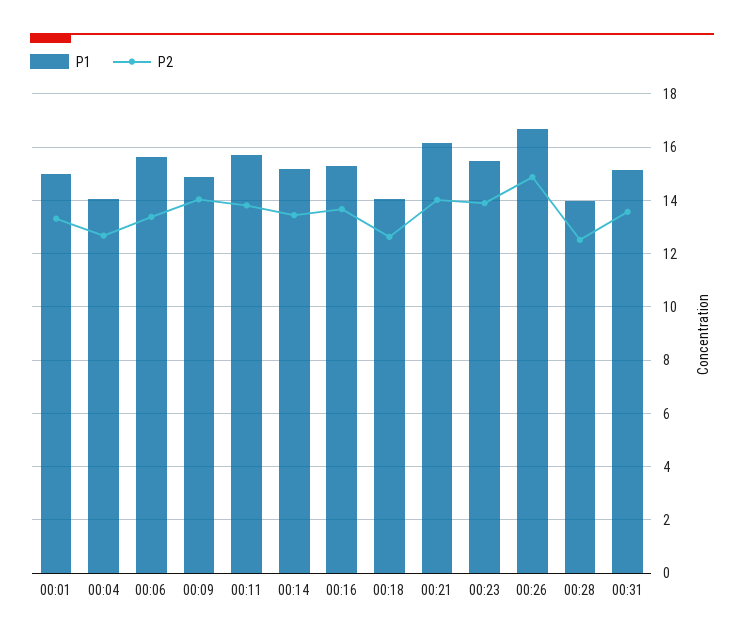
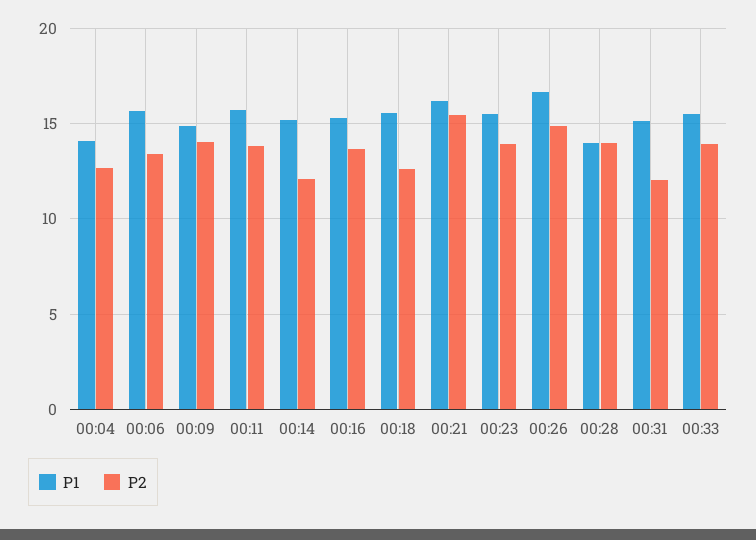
P1, 00:01: 15 -> none
P2, 00:01: 13.25 -> none
P2, 00:14: 13.5 -> 12
P1, 00:18: 14 -> 15.5
P2, 00:21: 14 -> 15.5
P2, 00:28: 12.5 -> 14
P2, 00:31: 13.5 -> 12
P1, 00:33: none -> 15.5
P2, 00:33: none -> 14

